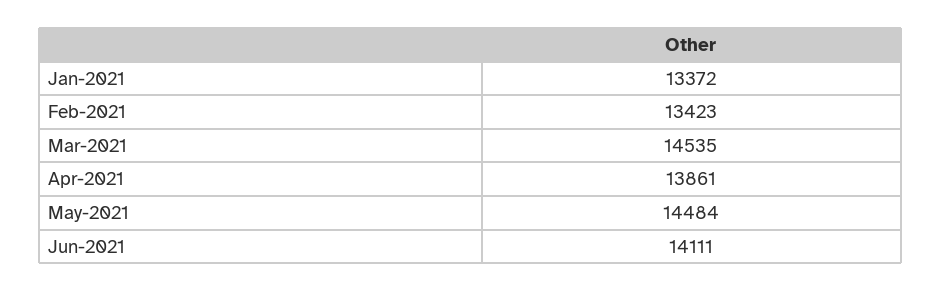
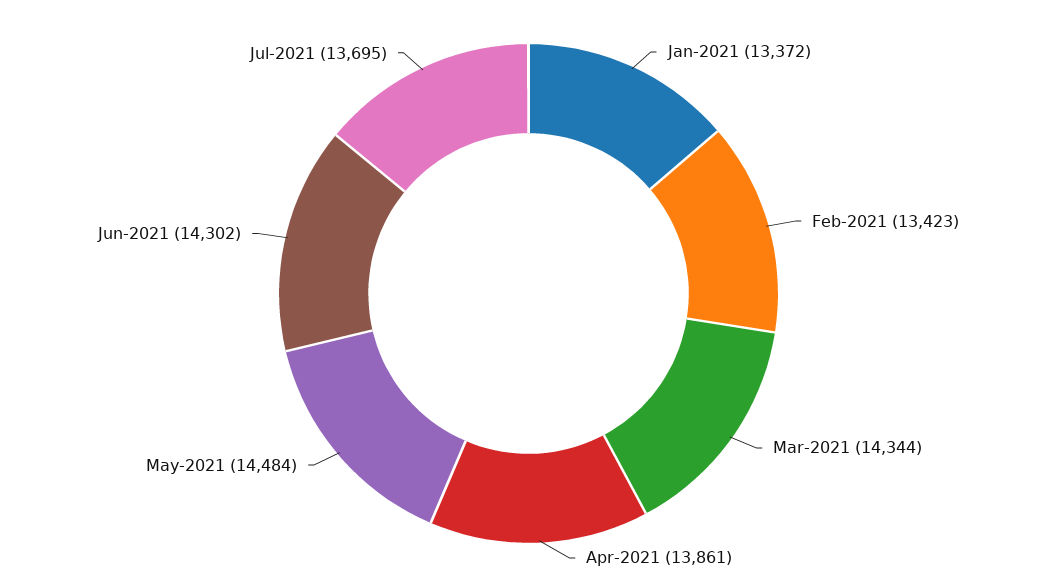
Mar-2021: 14535 -> 14344
Jun-2021: 14111 -> 14302
Jul-2021: none -> 13695

